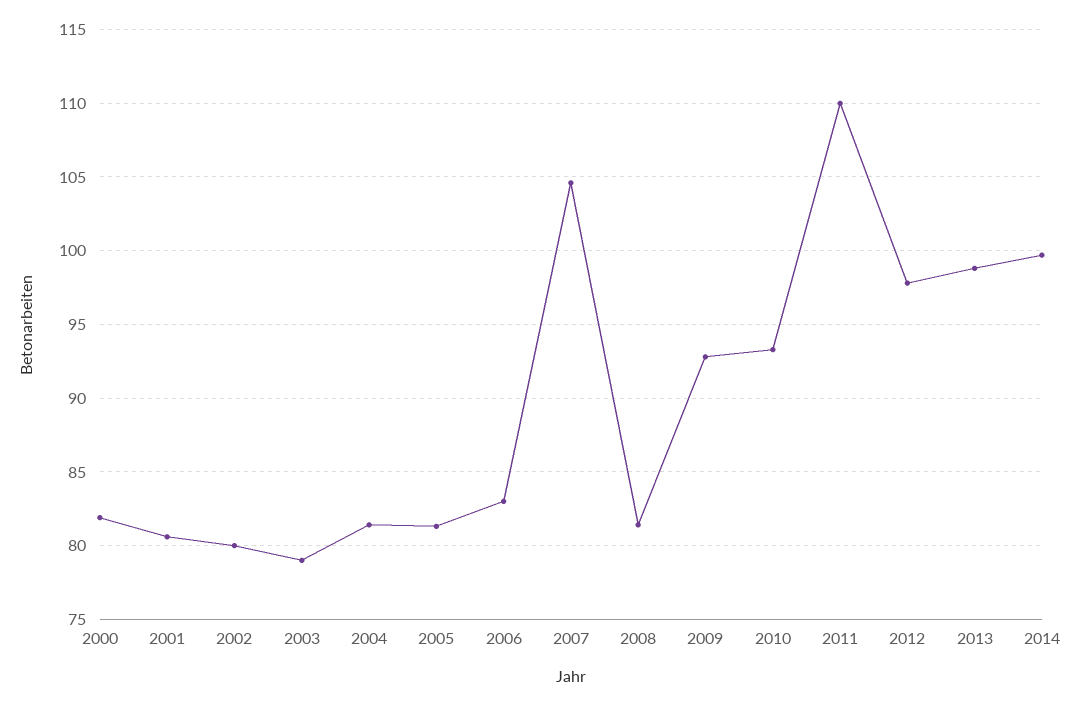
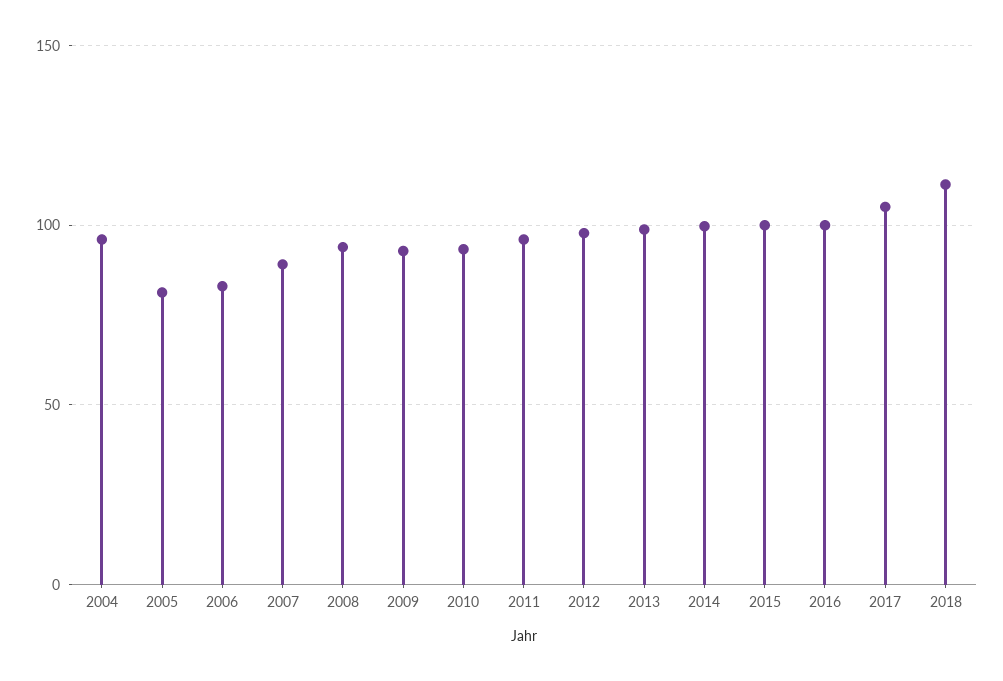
2000: 82 -> none
2001: 80.5 -> none
2002: 80 -> none
2003: 79 -> none
2004: 81.5 -> 95
2007: 104.5 -> 90
2008: 81.5 -> 95
2011: 110 -> 95
2015: none -> 100
2016: none -> 100
2017: none -> 105
2018: none -> 110

